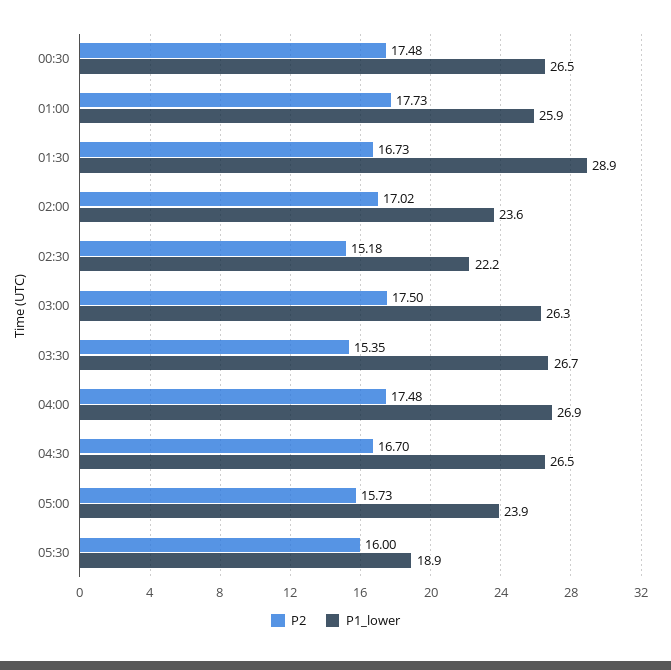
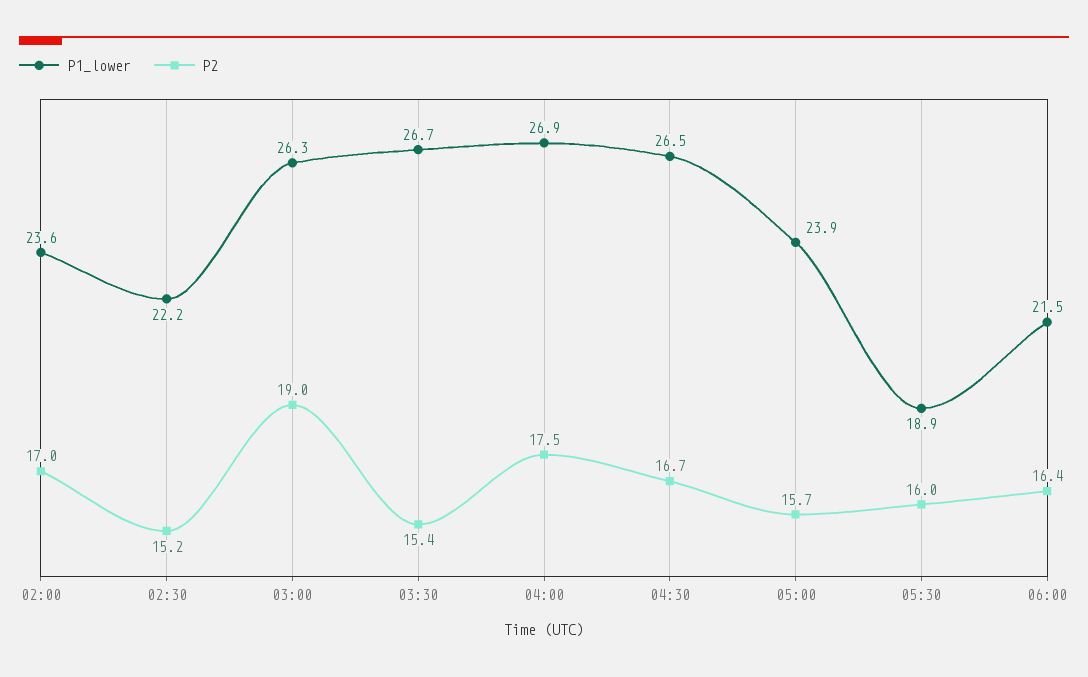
P2, 00:30: 17.48 -> none
P1_lower, 00:30: 26.5 -> none
P2, 01:00: 17.73 -> none
P1_lower, 01:00: 25.9 -> none
P2, 01:30: 16.73 -> none
P1_lower, 01:30: 28.9 -> none
P2, 03:00: 17.5 -> 19
P1_lower, 06:00: none -> 21.5
P2, 06:00: none -> 16.4

